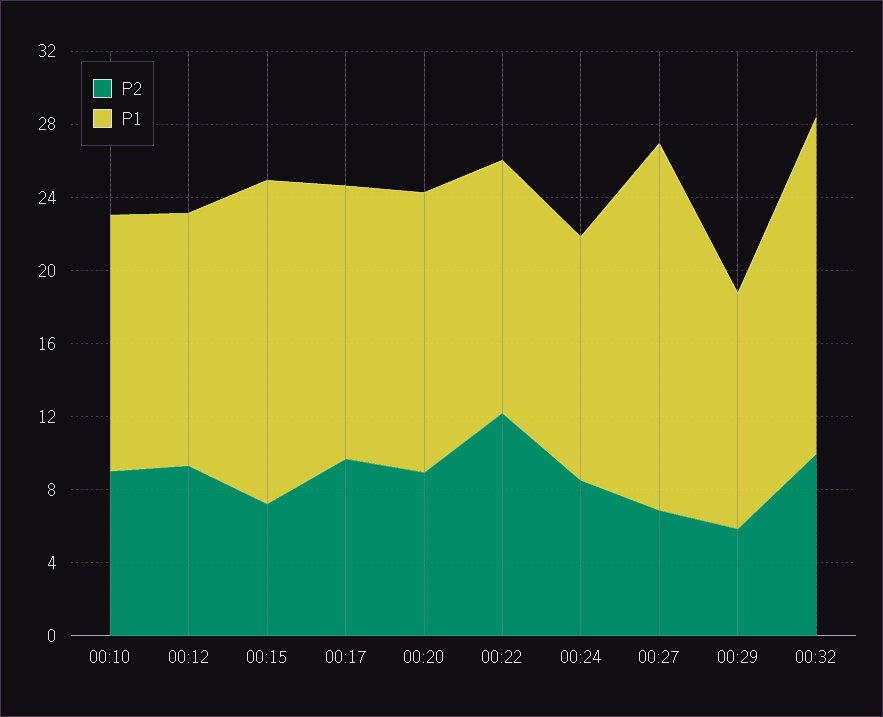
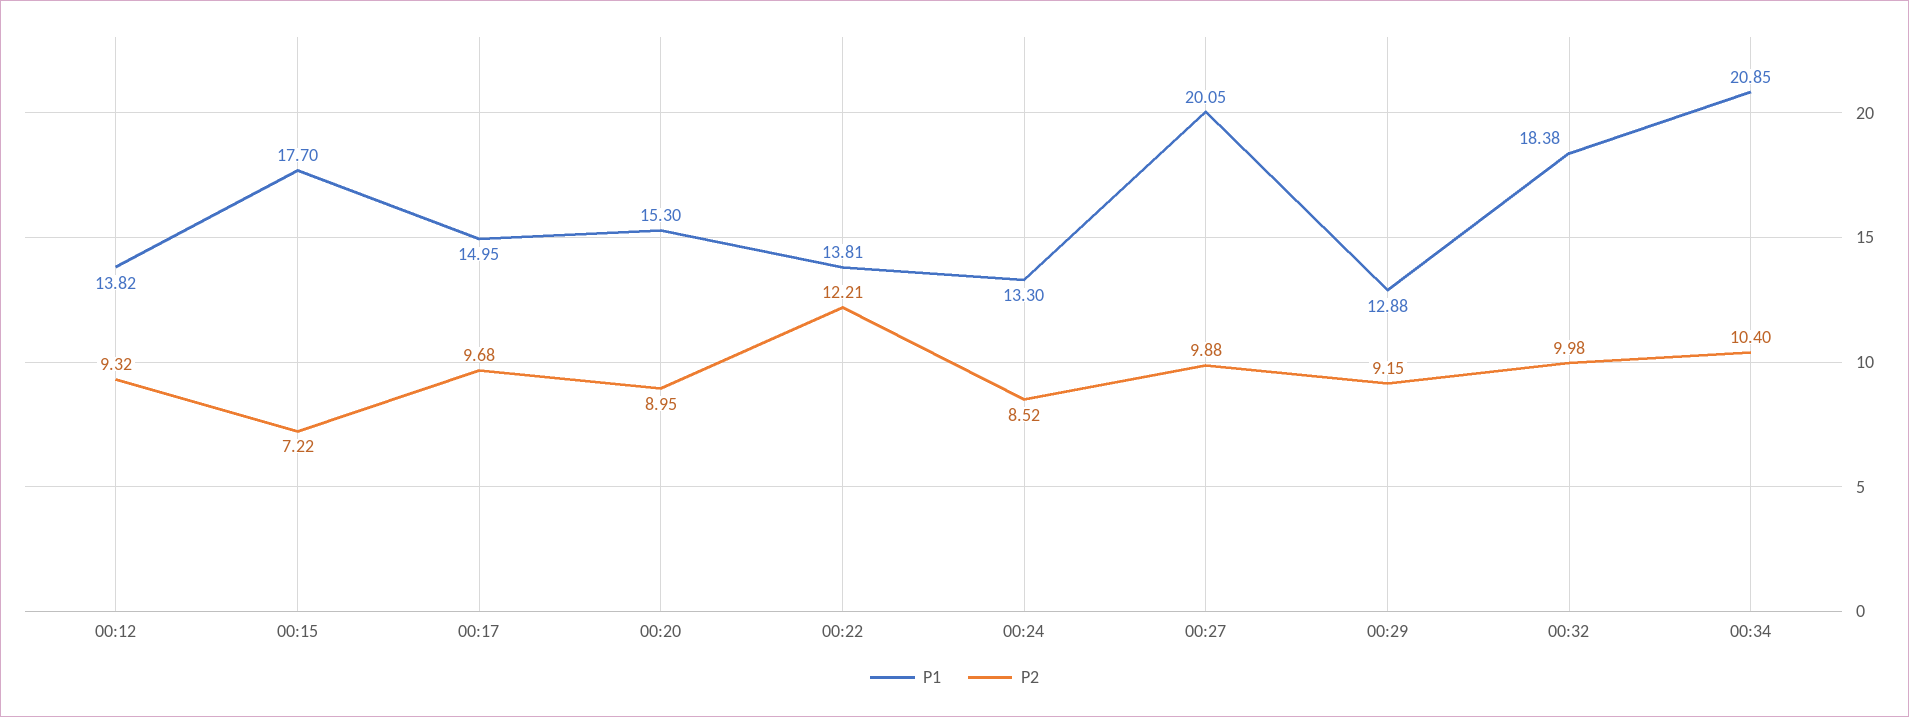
P2, 00:10: 9 -> none
P1, 00:10: 14 -> none
P2, 00:27: 7 -> 9.88
P2, 00:29: 6 -> 9.15
P1, 00:34: none -> 20.85
P2, 00:34: none -> 10.4

